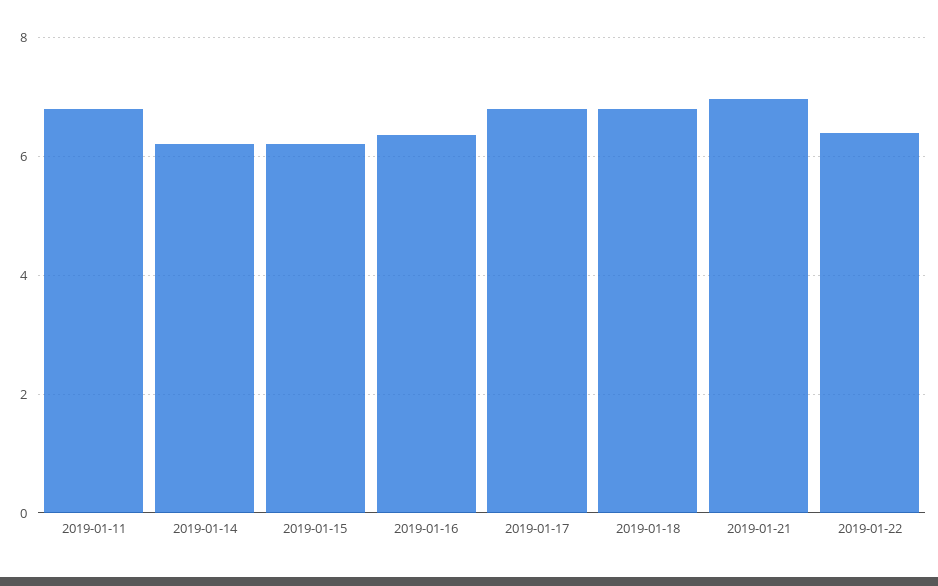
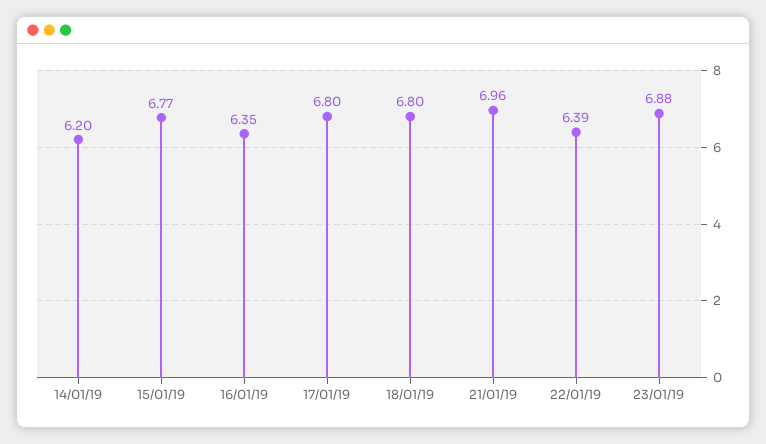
2019-01-11: 6.8 -> none
2019-01-15: 6.2 -> 6.77
23/01/19: none -> 6.88

